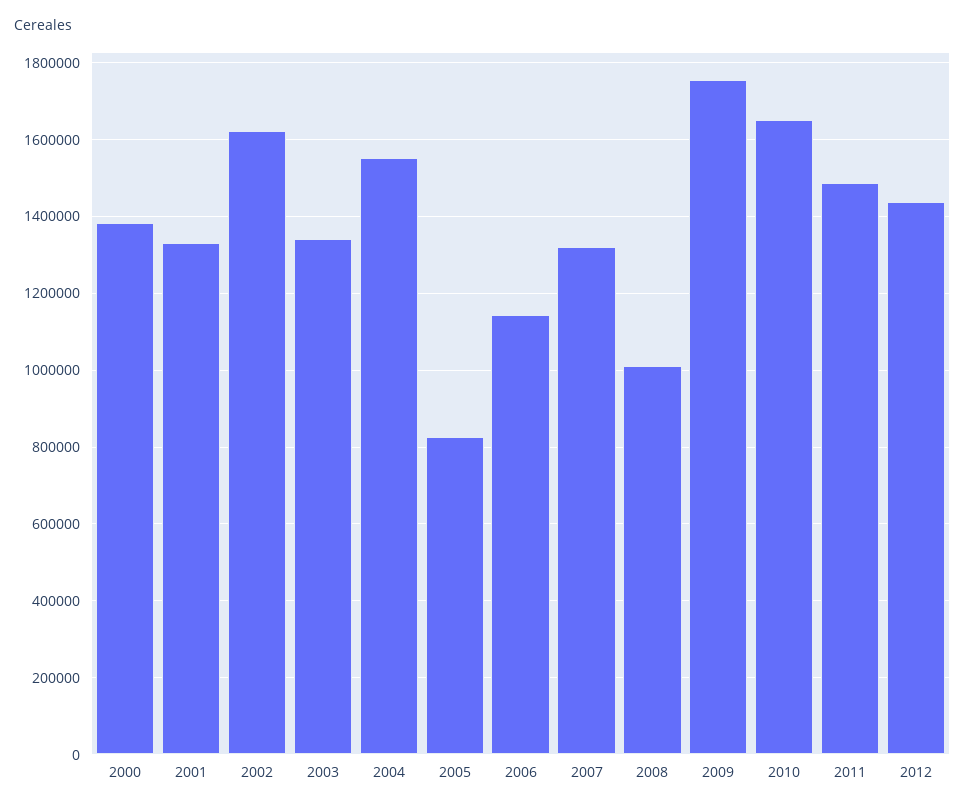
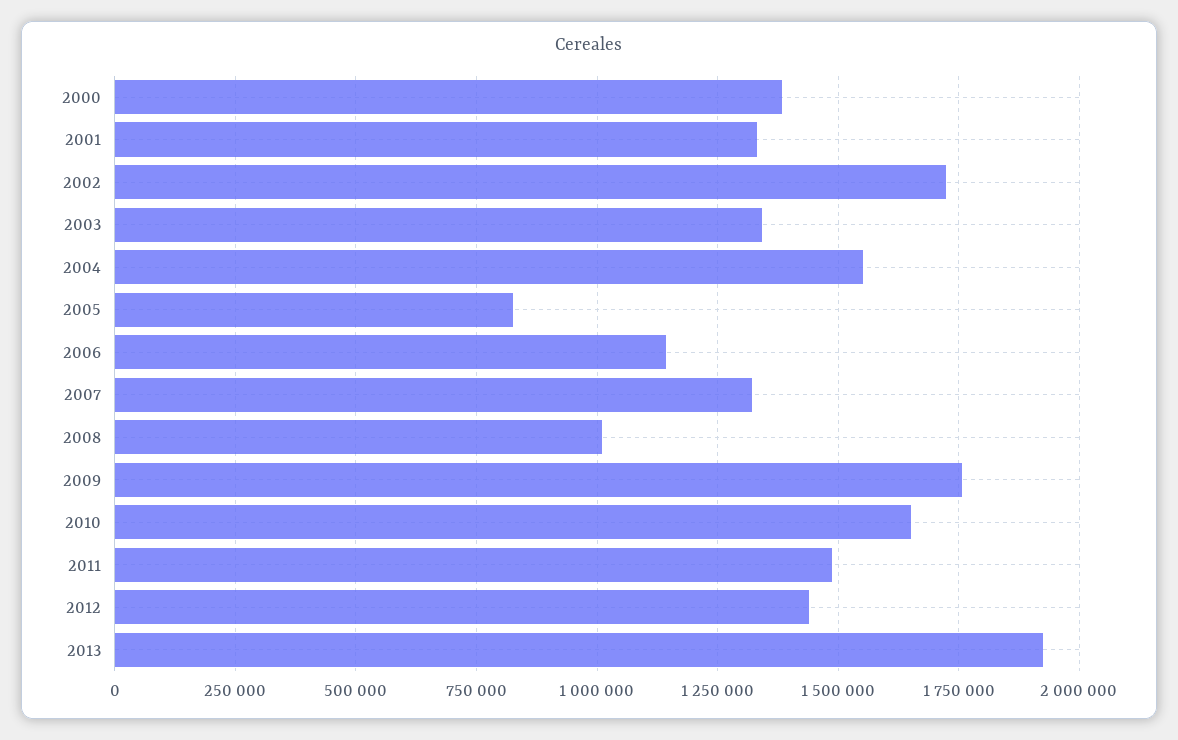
2002: 1620000 -> 1725000
2013: none -> 1925000

